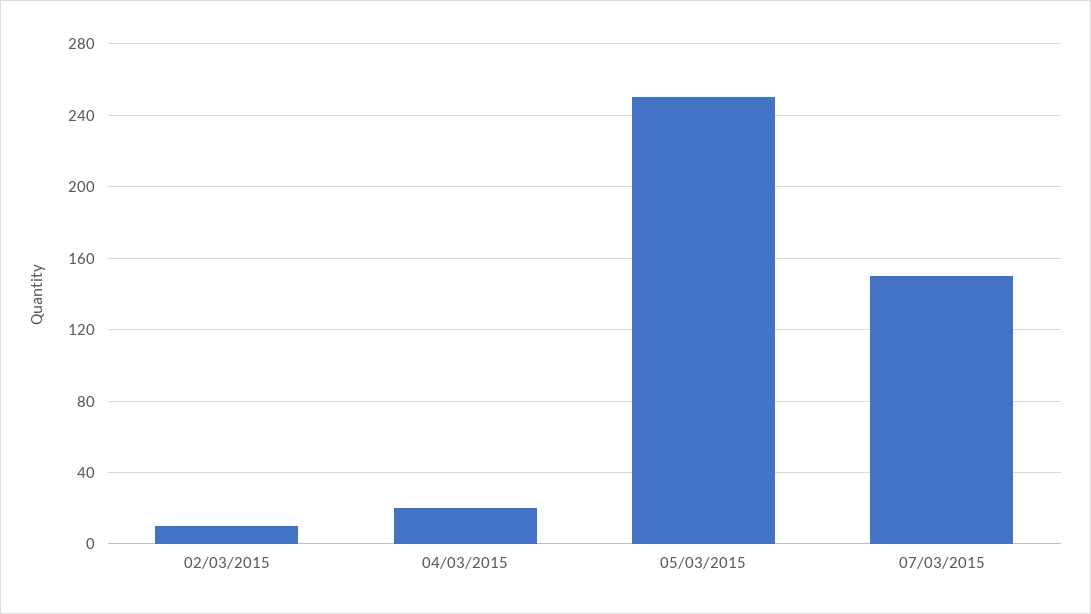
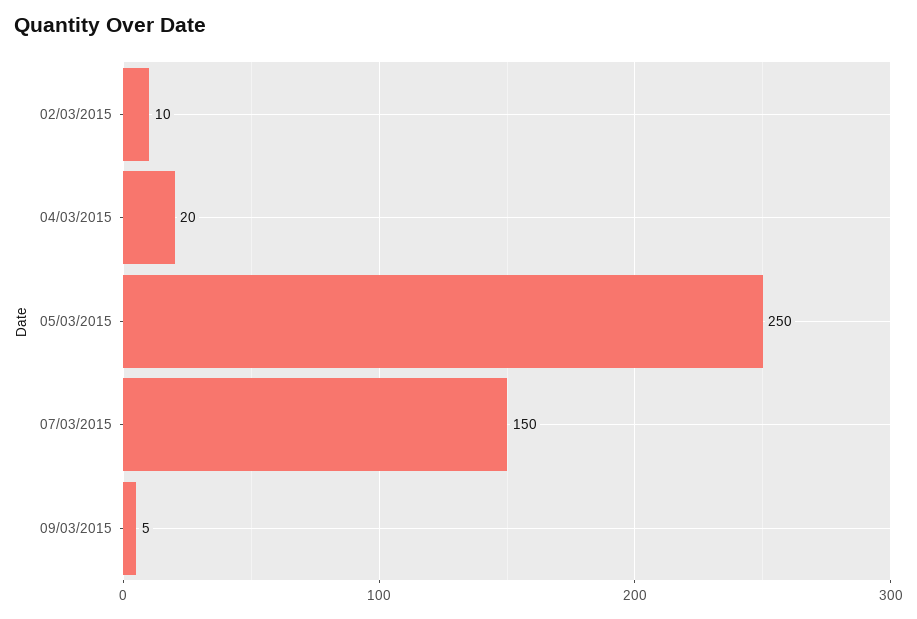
09/03/2015: none -> 5

